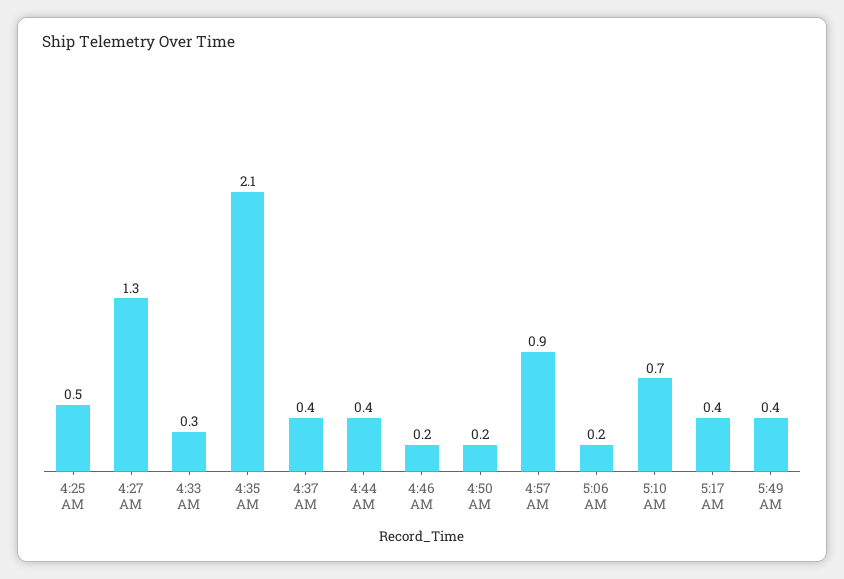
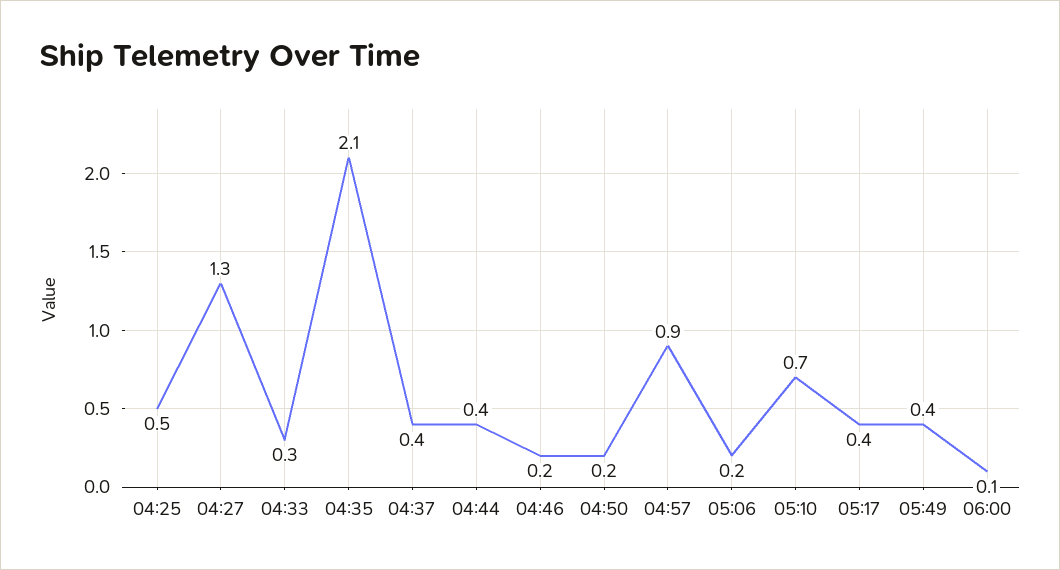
06:00: none -> 0.1

